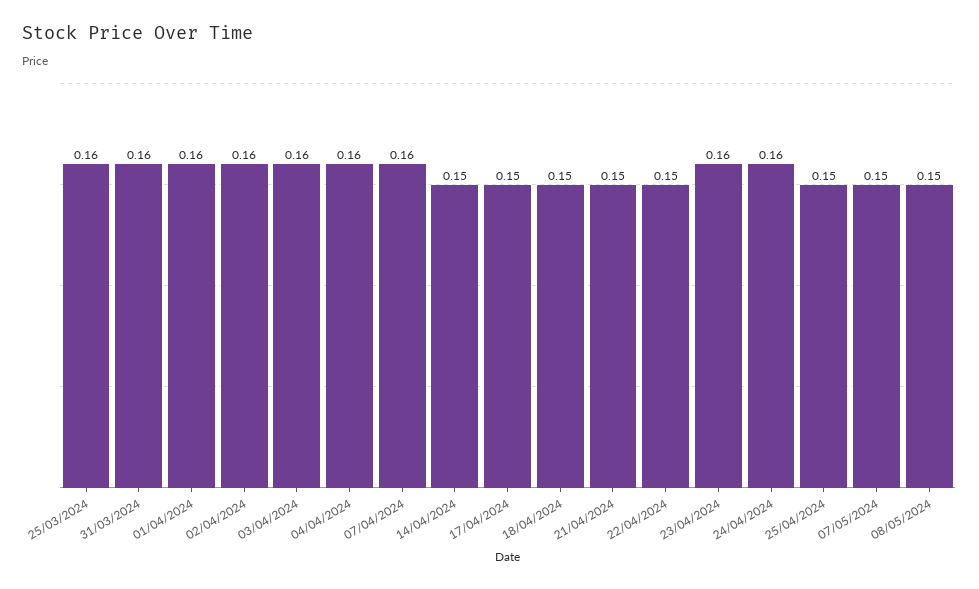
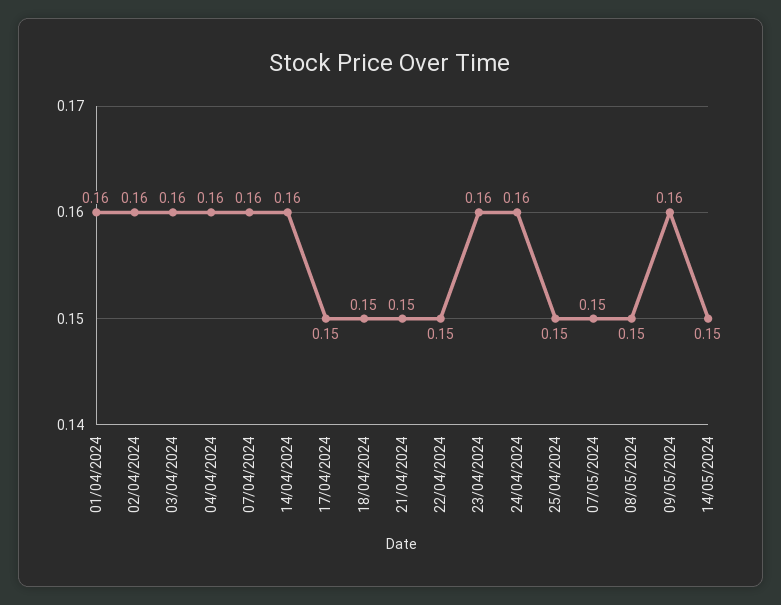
25/03/2024: 0.16 -> none
31/03/2024: 0.16 -> none
14/04/2024: 0.15 -> 0.16
09/05/2024: none -> 0.16
14/05/2024: none -> 0.15

